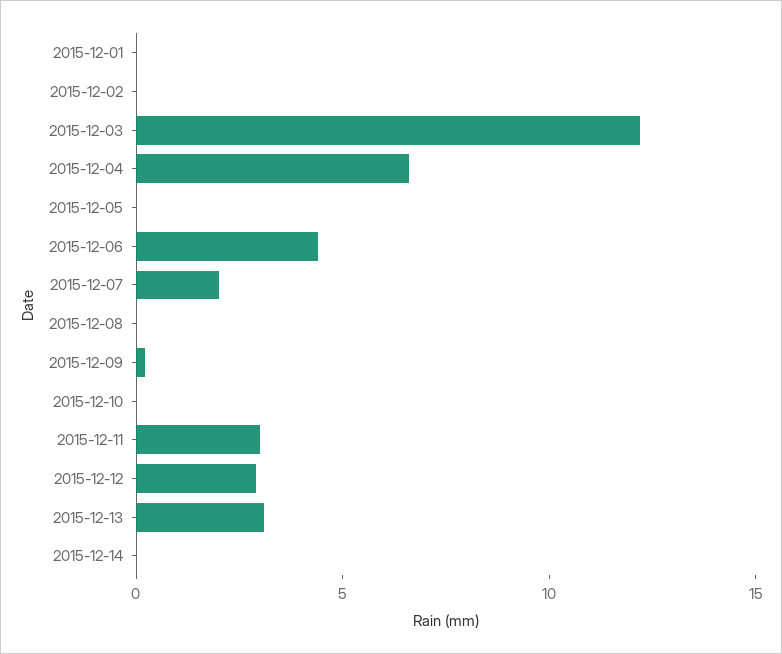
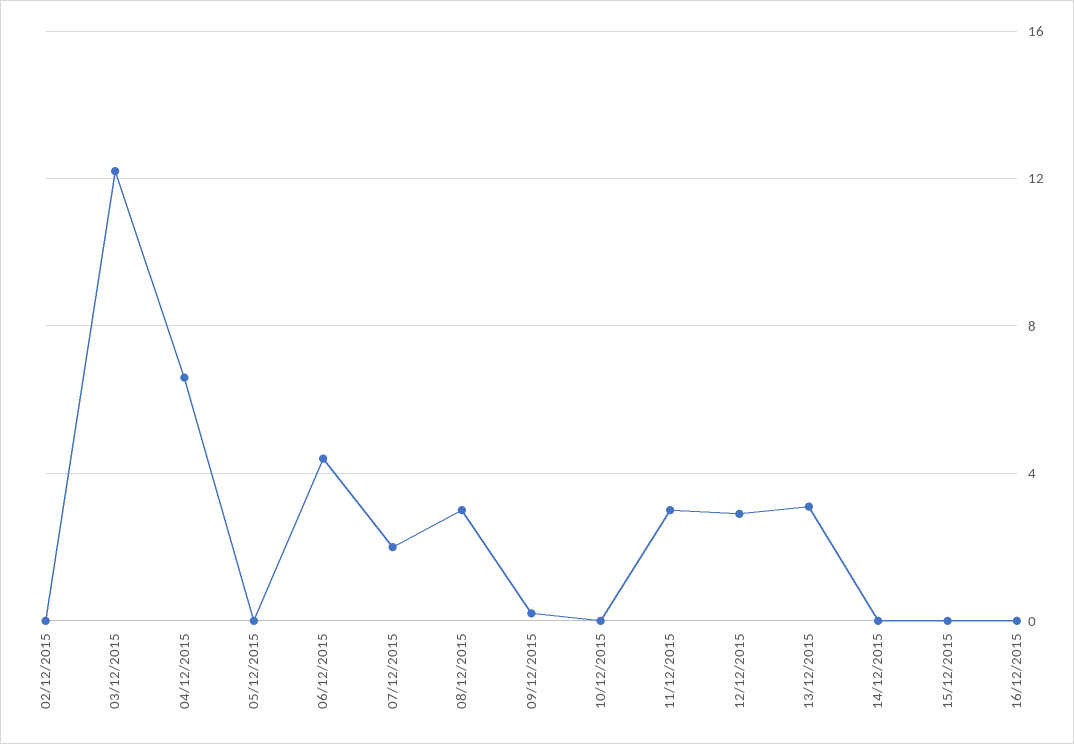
2015-12-01: 0 -> none
2015-12-08: 0 -> 3
15/12/2015: none -> 0
16/12/2015: none -> 0

